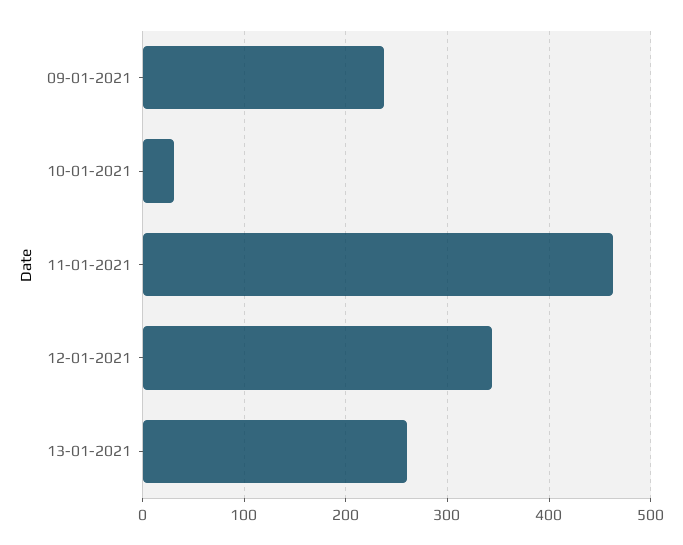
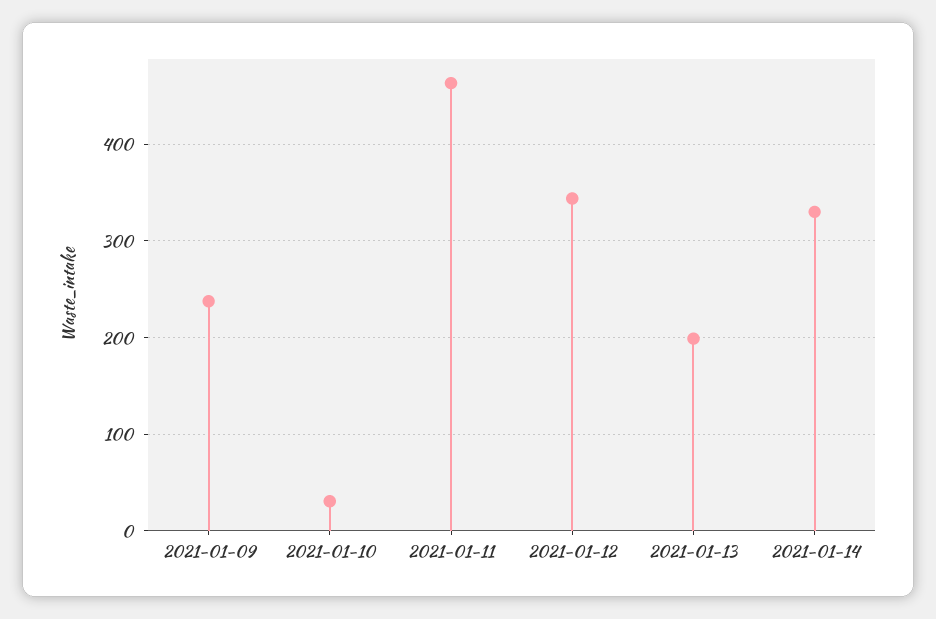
13-01-2021: 260 -> 200
2021-01-14: none -> 330

